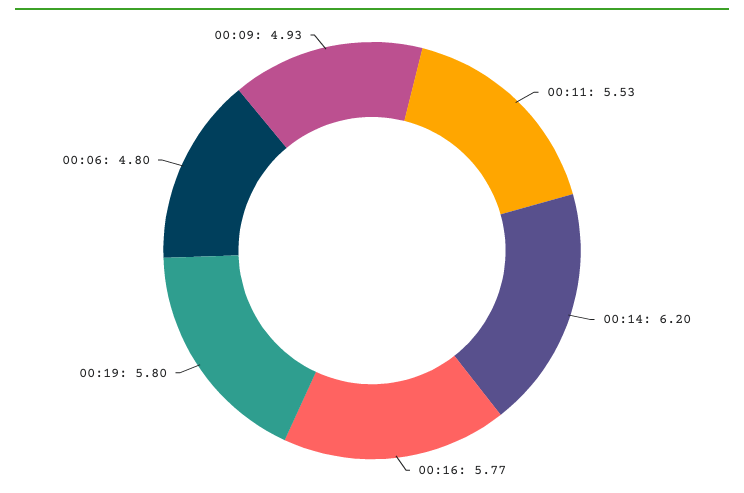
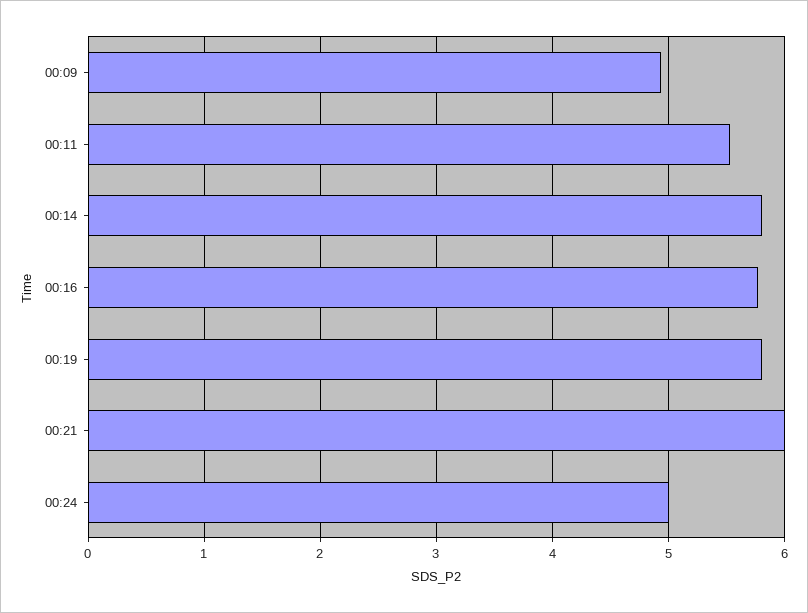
00:14: 6.2 -> 5.8
00:06: 4.8 -> none
00:21: none -> 6
00:24: none -> 5

